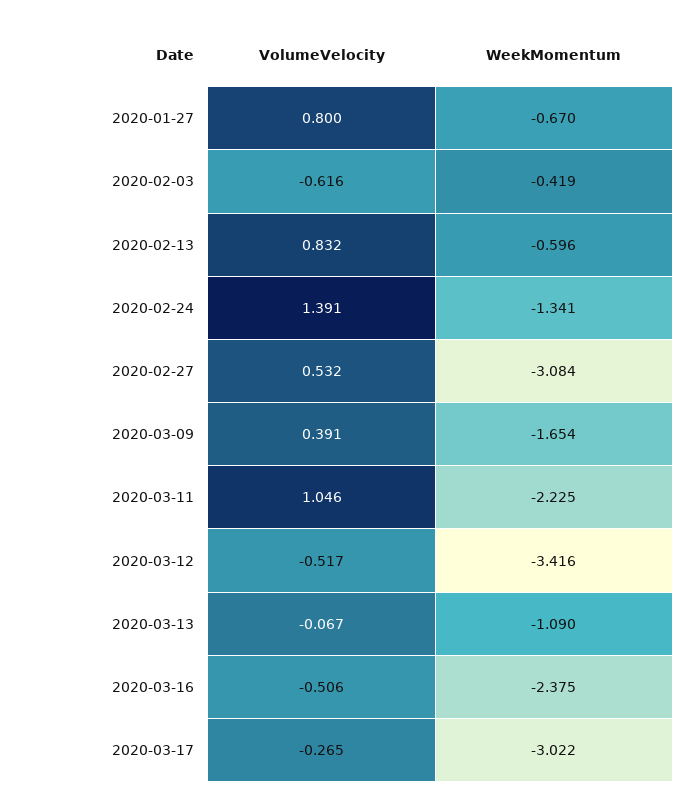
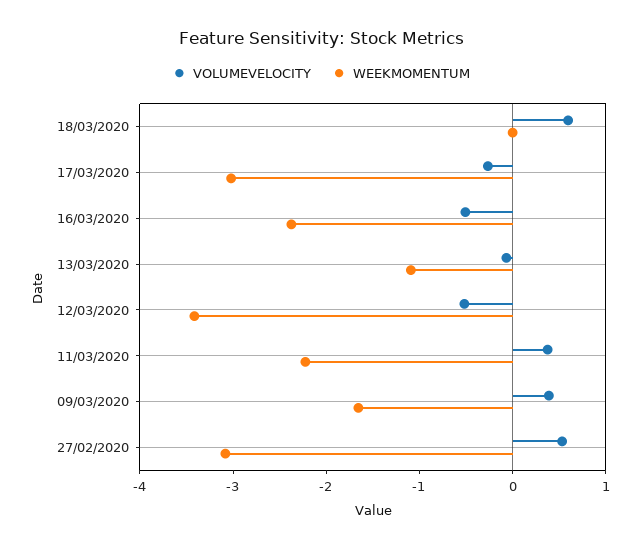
VolumeVelocity, 2020-01-27: 0.8 -> none
WeekMomentum, 2020-01-27: -0.67 -> none
VolumeVelocity, 2020-02-03: -0.616 -> none
WeekMomentum, 2020-02-03: -0.419 -> none
VolumeVelocity, 2020-02-13: 0.832 -> none
WeekMomentum, 2020-02-13: -0.596 -> none
VolumeVelocity, 2020-02-24: 1.391 -> none
WeekMomentum, 2020-02-24: -1.341 -> none
VolumeVelocity, 2020-03-11: 1.046 -> 0.4
VolumeVelocity, 18/03/2020: none -> 0.6
WeekMomentum, 18/03/2020: none -> 0

